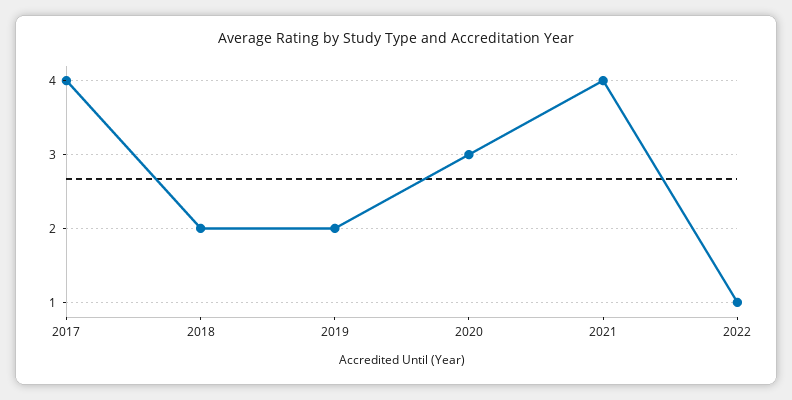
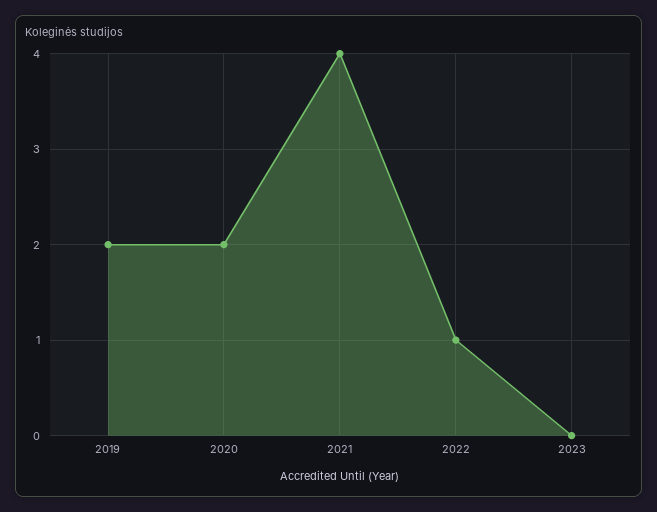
2017: 4 -> none
2018: 2 -> none
2020: 3 -> 2
2023: none -> 0

